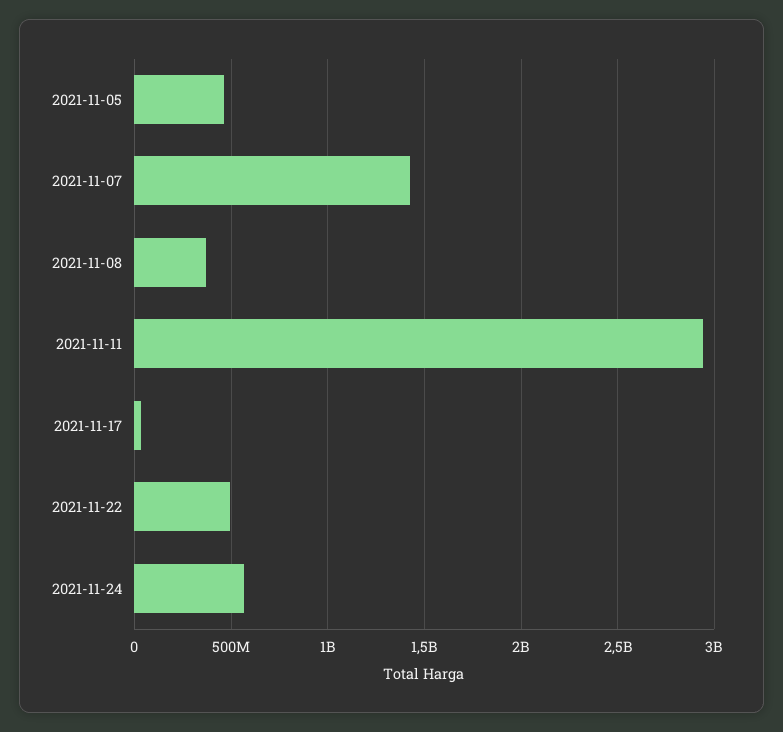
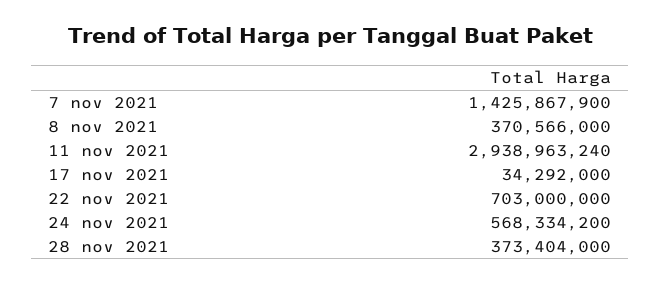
2021-11-05: 450000000 -> none
2021-11-22: 500000000 -> 703000000
28 nov 2021: none -> 373404000

